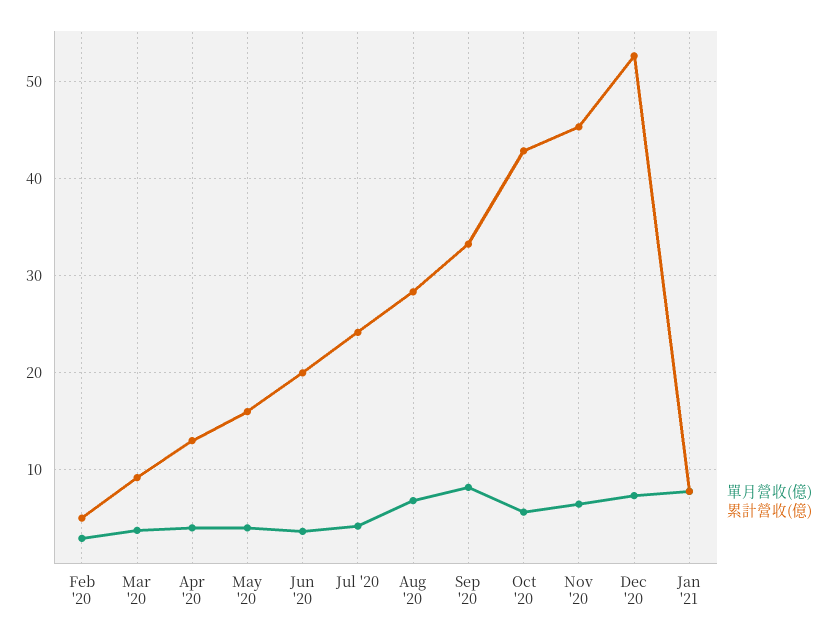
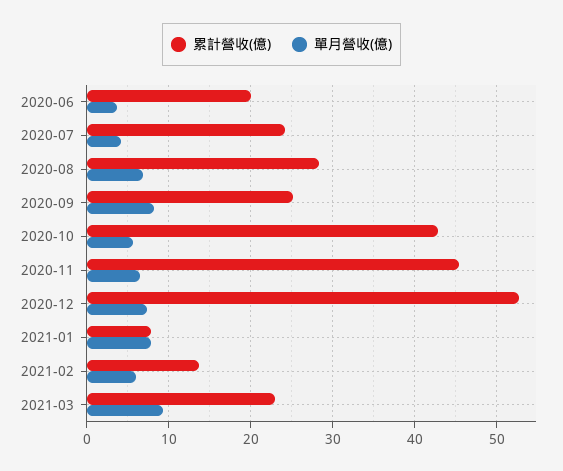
單月營收(億), Feb '20: 3 -> none
累計營收(億), Feb '20: 5 -> none
單月營收(億), Mar '20: 4 -> none
累計營收(億), Mar '20: 9 -> none
單月營收(億), Apr '20: 4 -> none
累計營收(億), Apr '20: 13 -> none
單月營收(億), May '20: 4 -> none
累計營收(億), May '20: 16 -> none
累計營收(億), Sep '20: 33 -> 25
累計營收(億), 2021-02: none -> 14
單月營收(億), 2021-02: none -> 6
累計營收(億), 2021-03: none -> 23
單月營收(億), 2021-03: none -> 9

